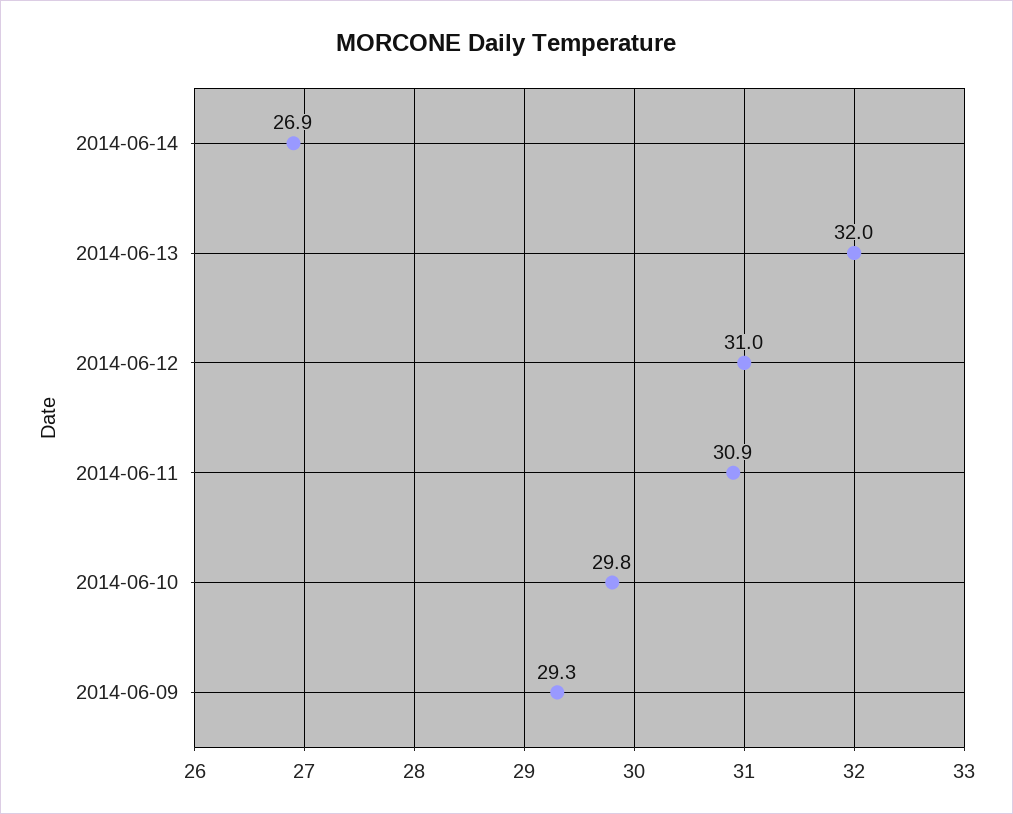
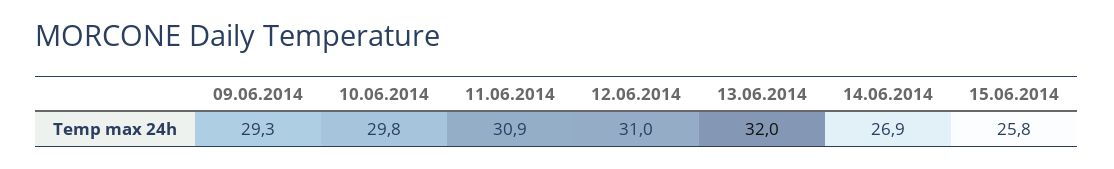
15.06.2014: none -> 25.8

